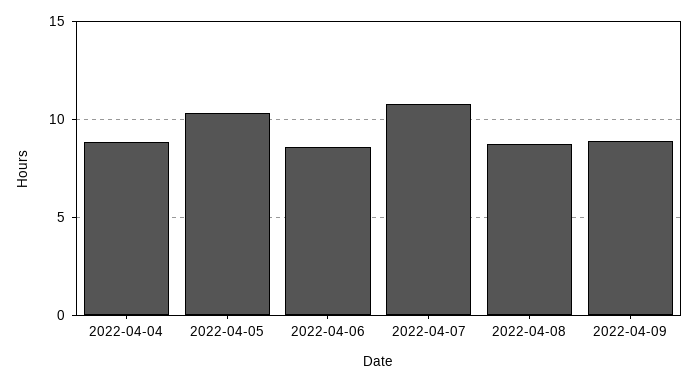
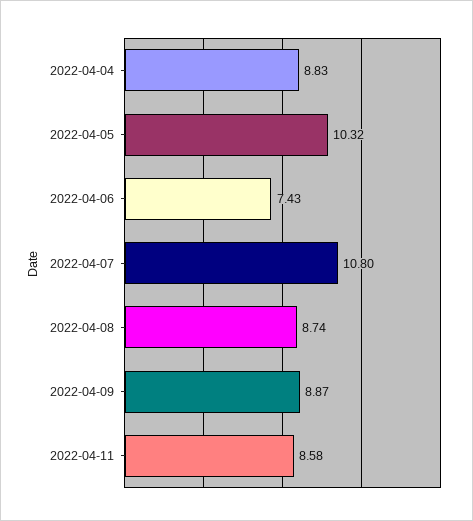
2022-04-06: 8.5 -> 7.43
2022-04-11: none -> 8.58

